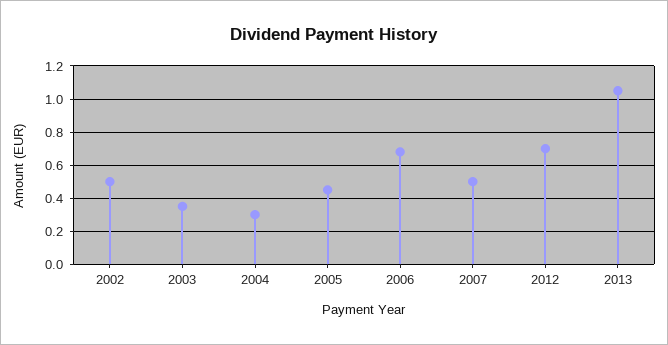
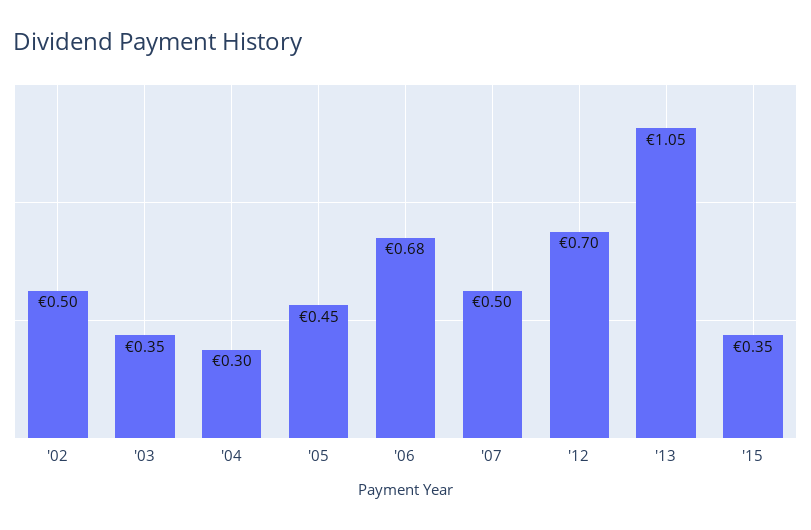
'15: none -> 0.35

